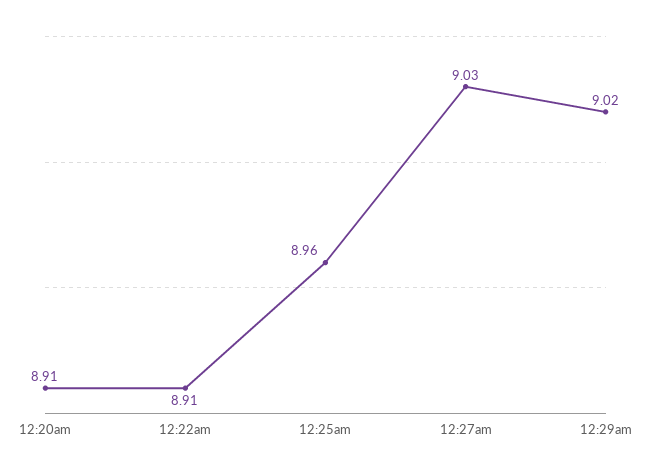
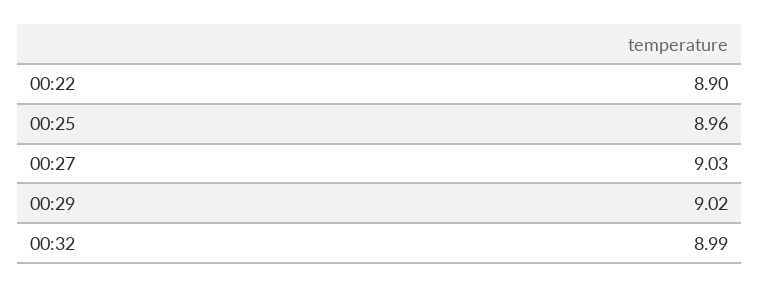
12:20am: 8.91 -> none
12:22am: 8.91 -> 8.9
00:32: none -> 8.99

